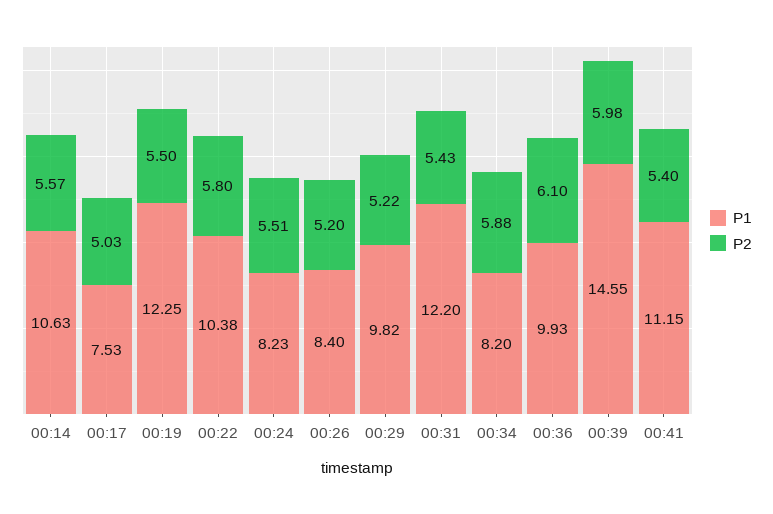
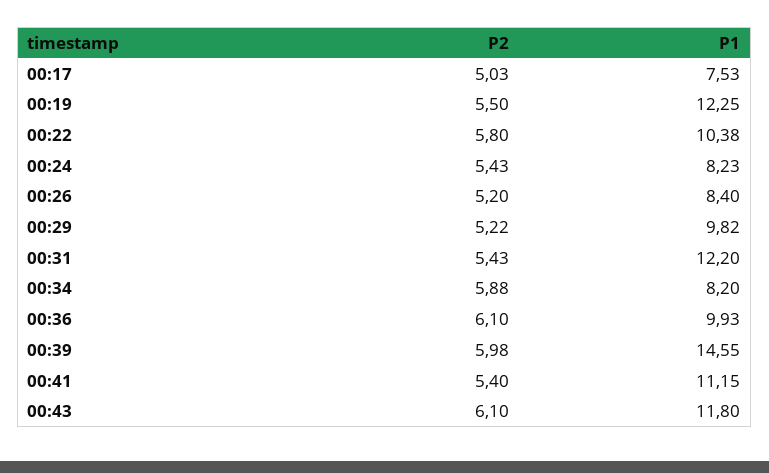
P1, 00:14: 10.63 -> none
P2, 00:14: 5.57 -> none
P2, 00:24: 5.51 -> 5.43
P2, 00:43: none -> 6.1
P1, 00:43: none -> 11.8

